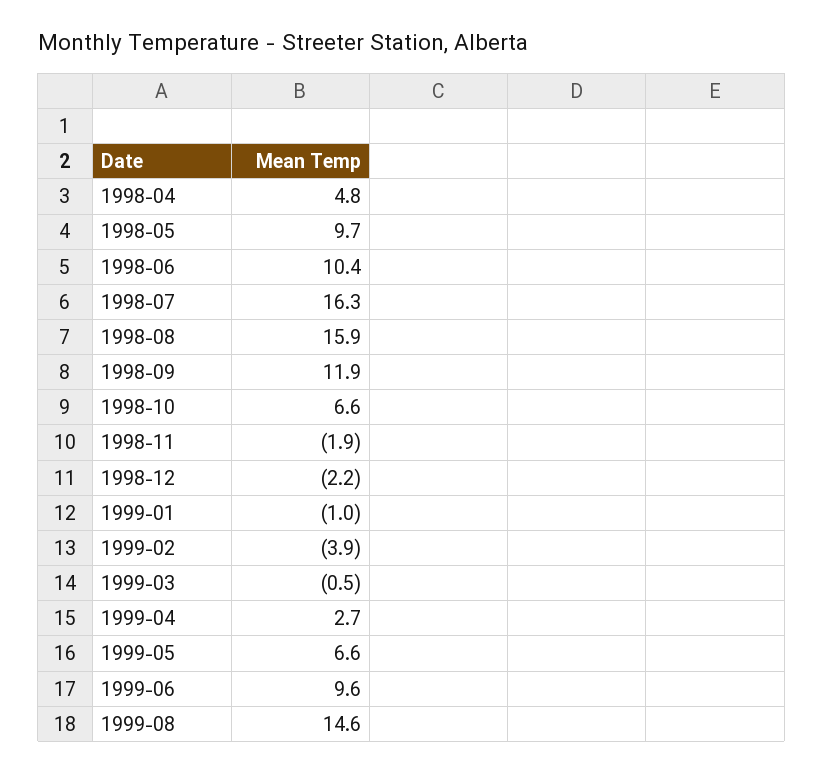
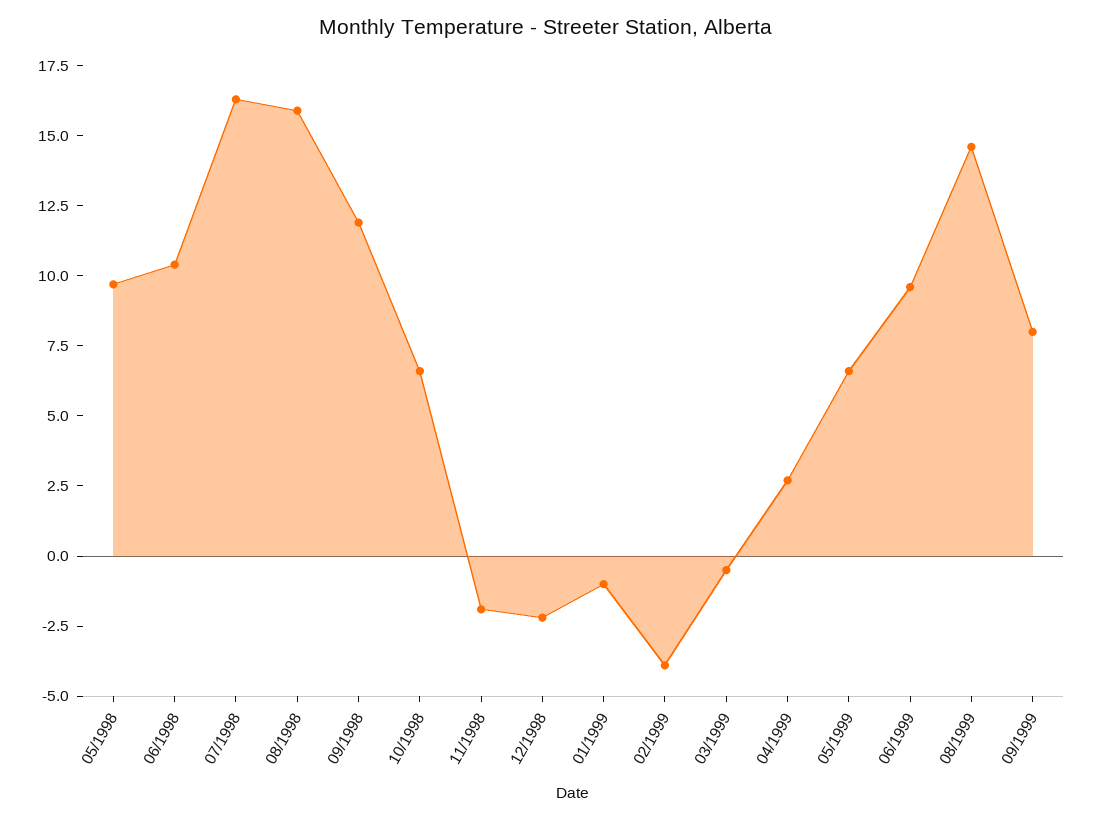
1998-04: 4.8 -> none
09/1999: none -> 8

